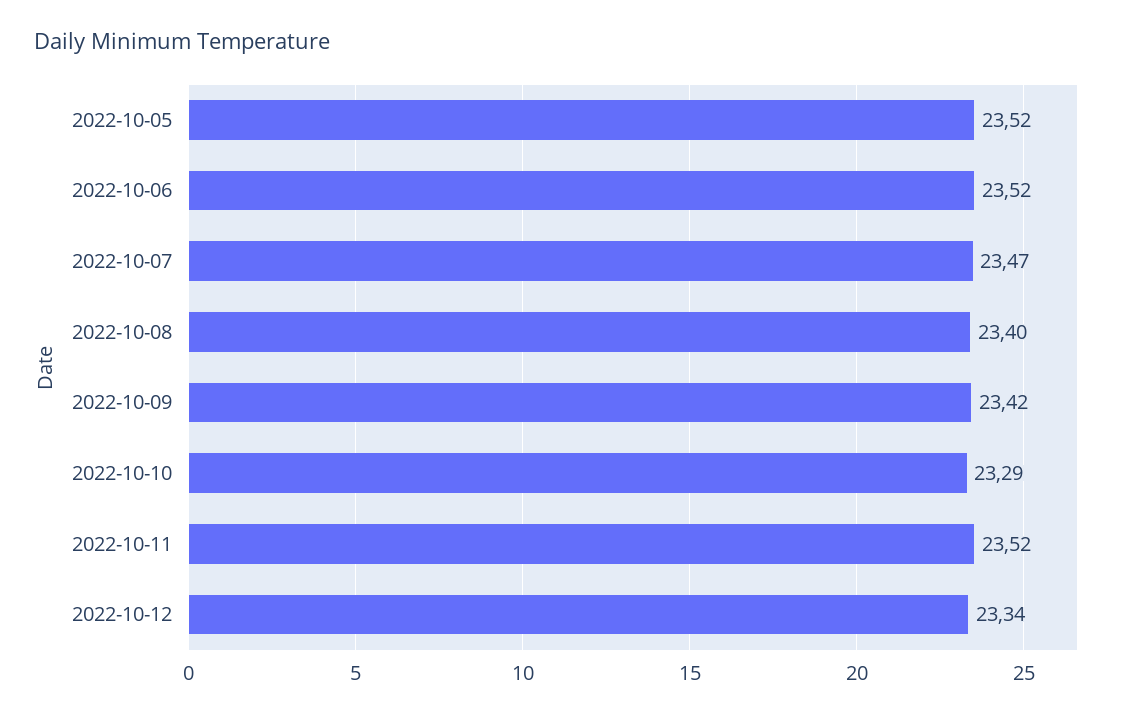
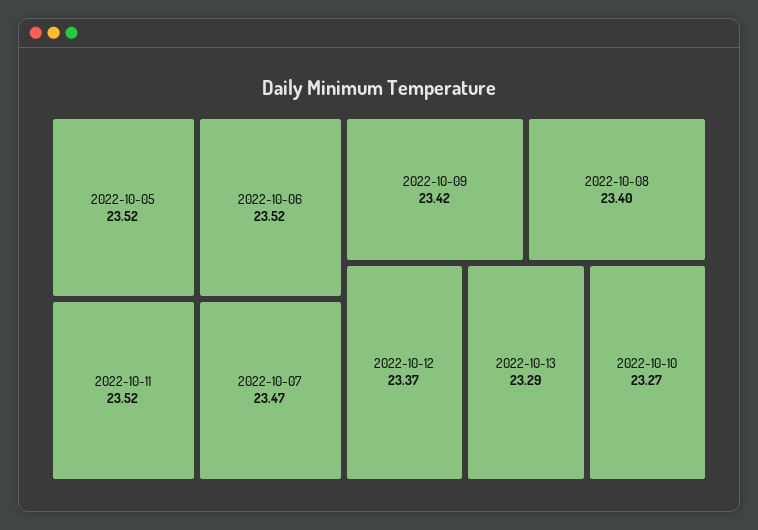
2022-10-10: 23.29 -> 23.27
2022-10-12: 23.34 -> 23.37
2022-10-13: none -> 23.29

